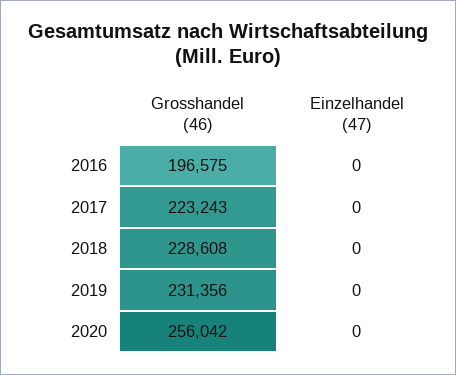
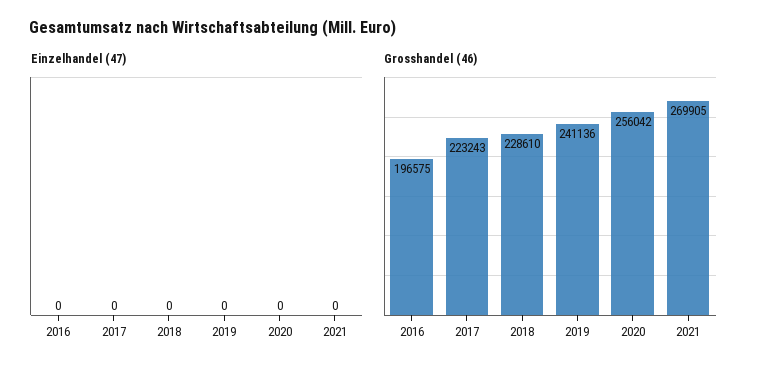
Grosshandel (46), 2018: 228608 -> 228610
Grosshandel (46), 2019: 231356 -> 241136
Einzelhandel (47), 2021: none -> 0
Grosshandel (46), 2021: none -> 269905

